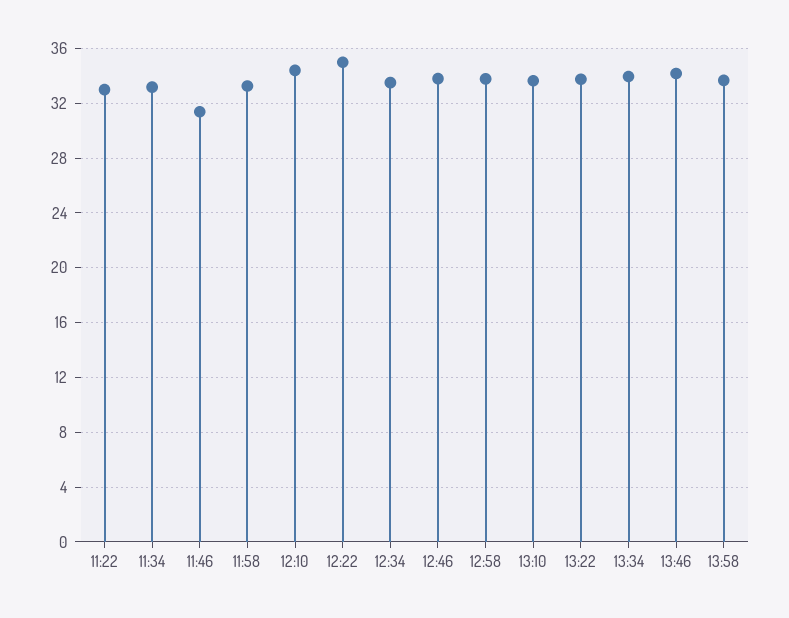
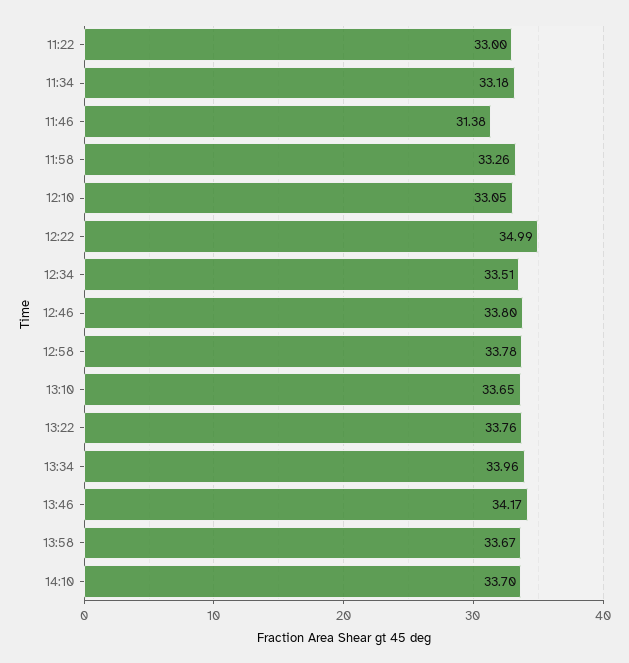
12:10: 34.5 -> 33.05
14:10: none -> 33.7

